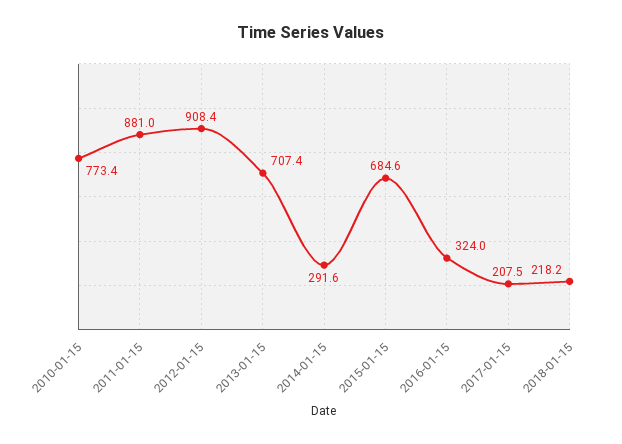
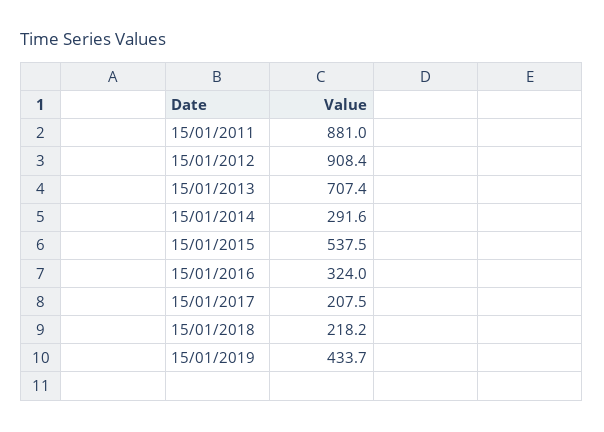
2010-01-15: 773.4 -> none
2015-01-15: 684.6 -> 537.5
15/01/2019: none -> 433.7

